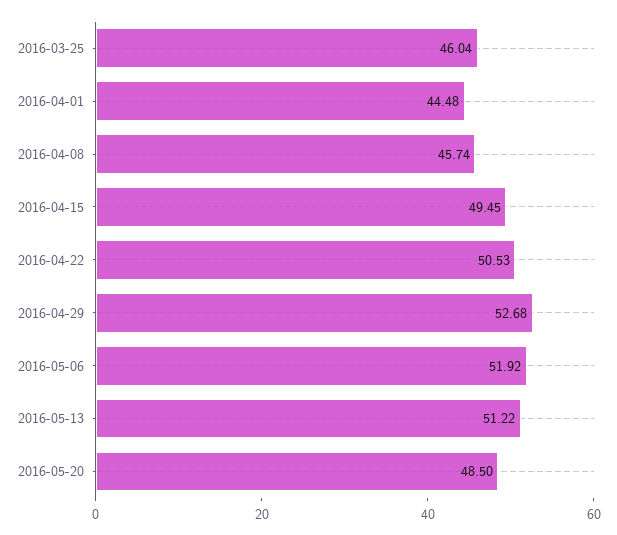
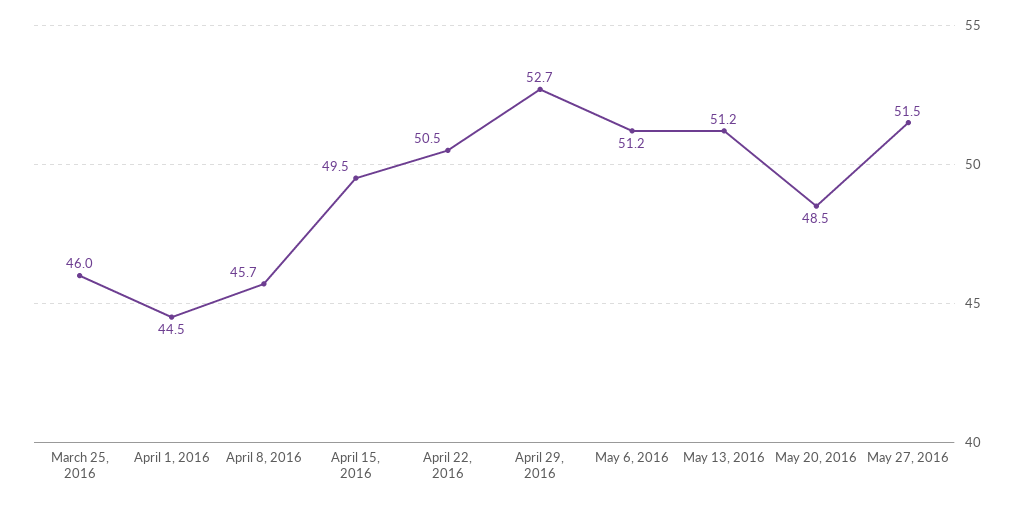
2016-05-06: 51.92 -> 51.2
May 27, 2016: none -> 51.5

